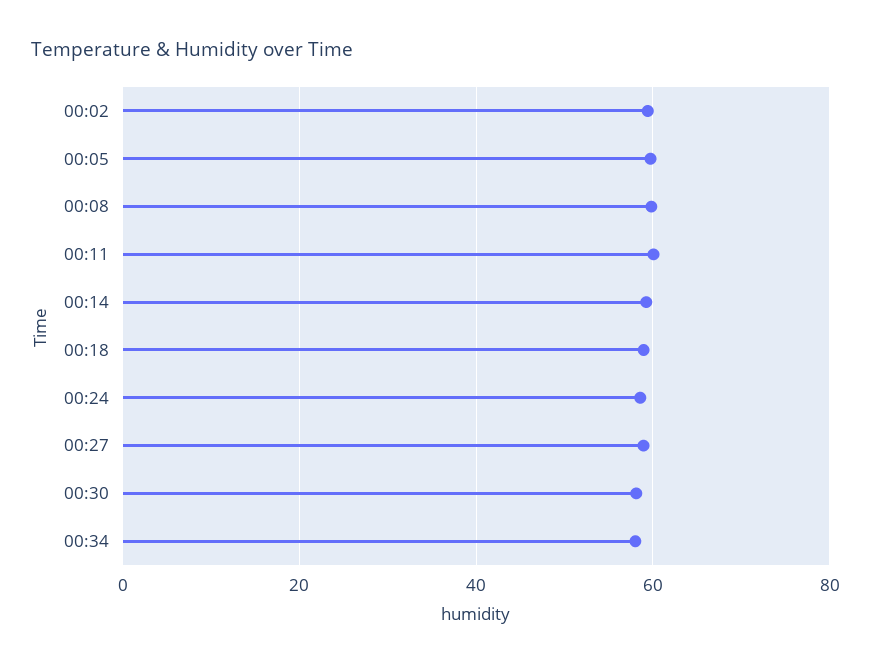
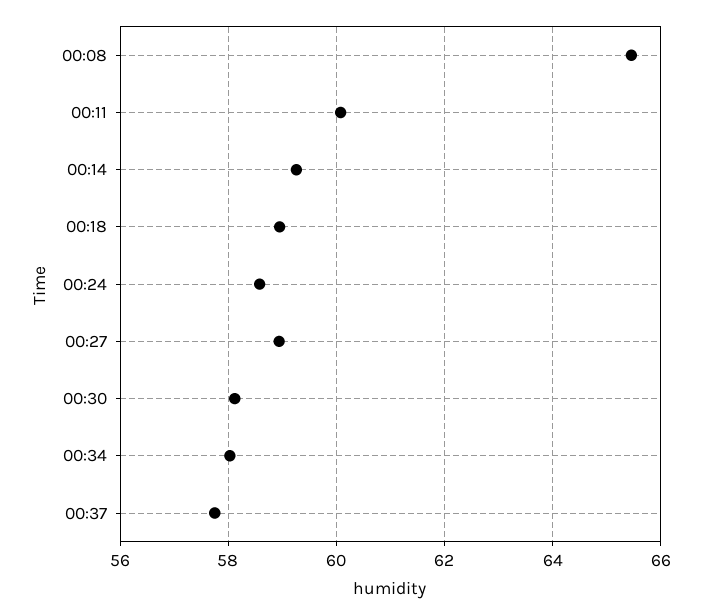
00:02: 60 -> none
00:05: 60 -> none
00:08: 60 -> 65.4
00:37: none -> 57.8

